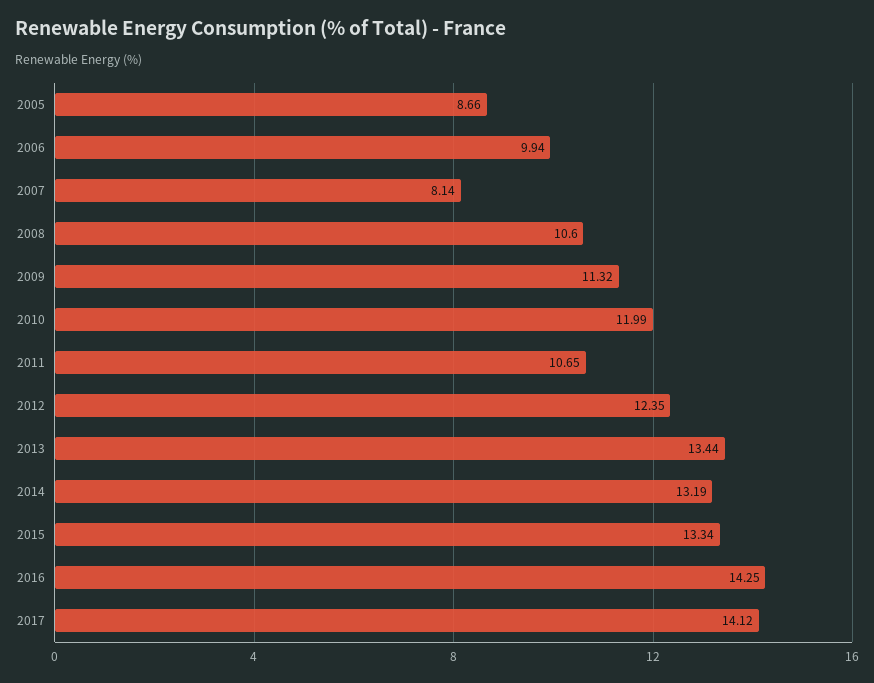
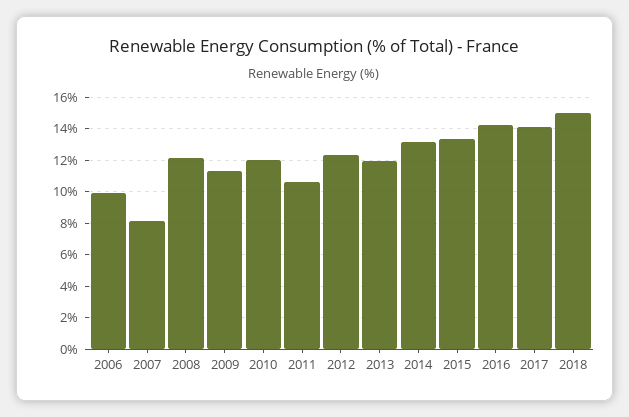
2005: 8.66 -> none
2008: 10.6 -> 12
2013: 13.44 -> 12
2018: none -> 15

